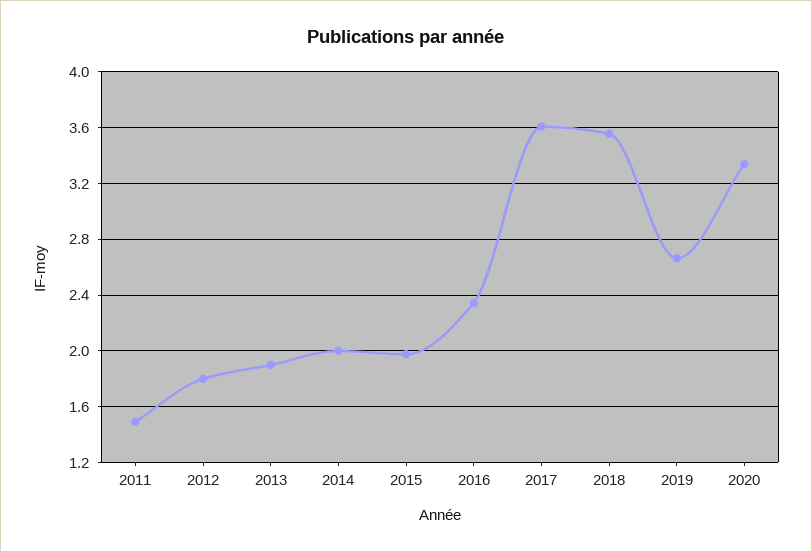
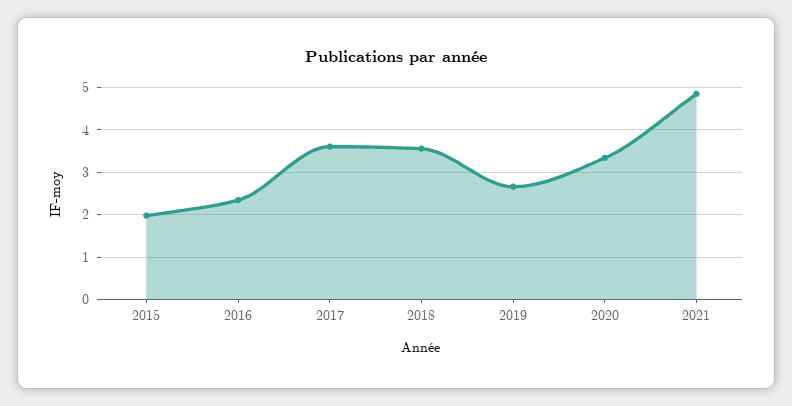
2011: 1.5 -> none
2012: 1.8 -> none
2013: 1.9 -> none
2014: 2 -> none
2021: none -> 4.8

